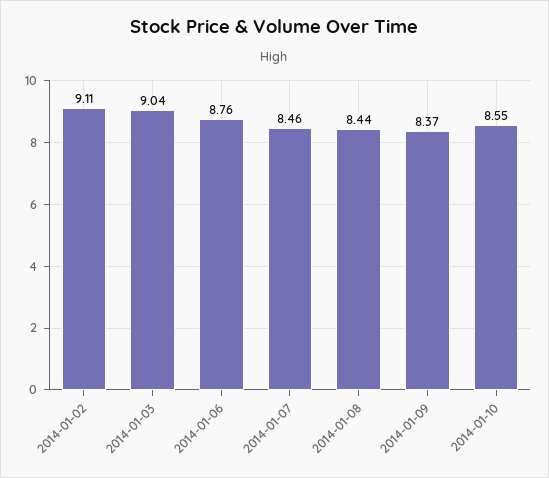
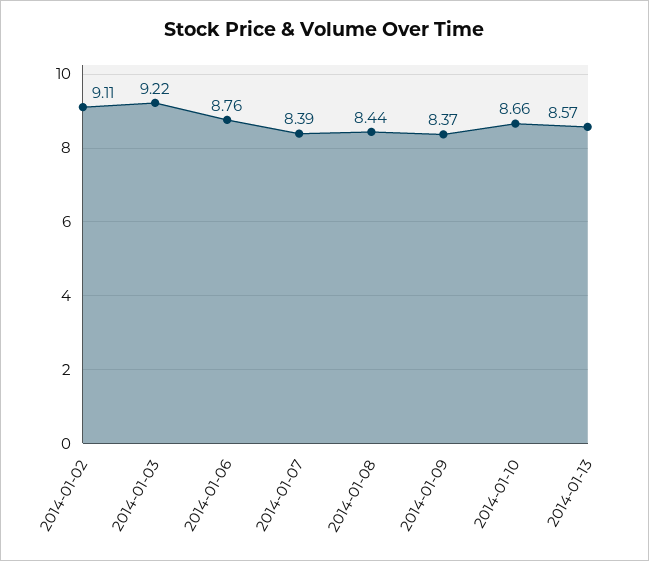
2014-01-03: 9.04 -> 9.22
2014-01-07: 8.46 -> 8.39
2014-01-10: 8.55 -> 8.66
2014-01-13: none -> 8.57

